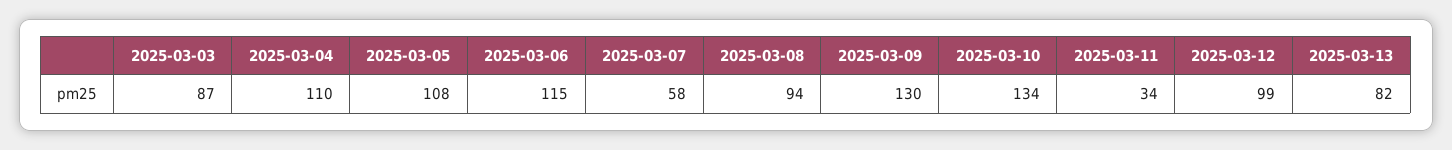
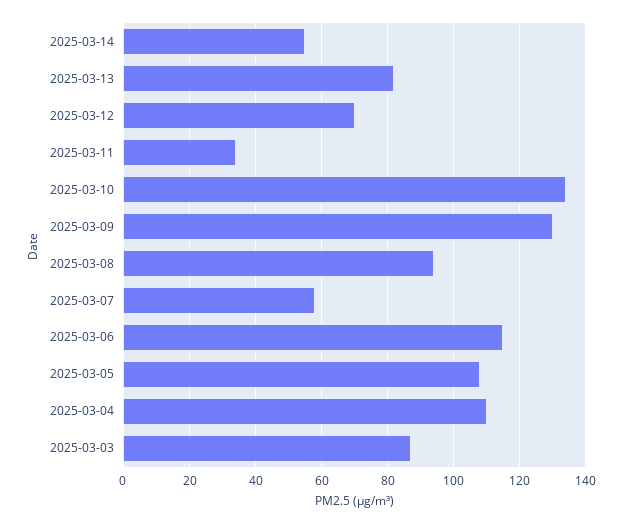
2025-03-12: 99 -> 70
2025-03-14: none -> 55

